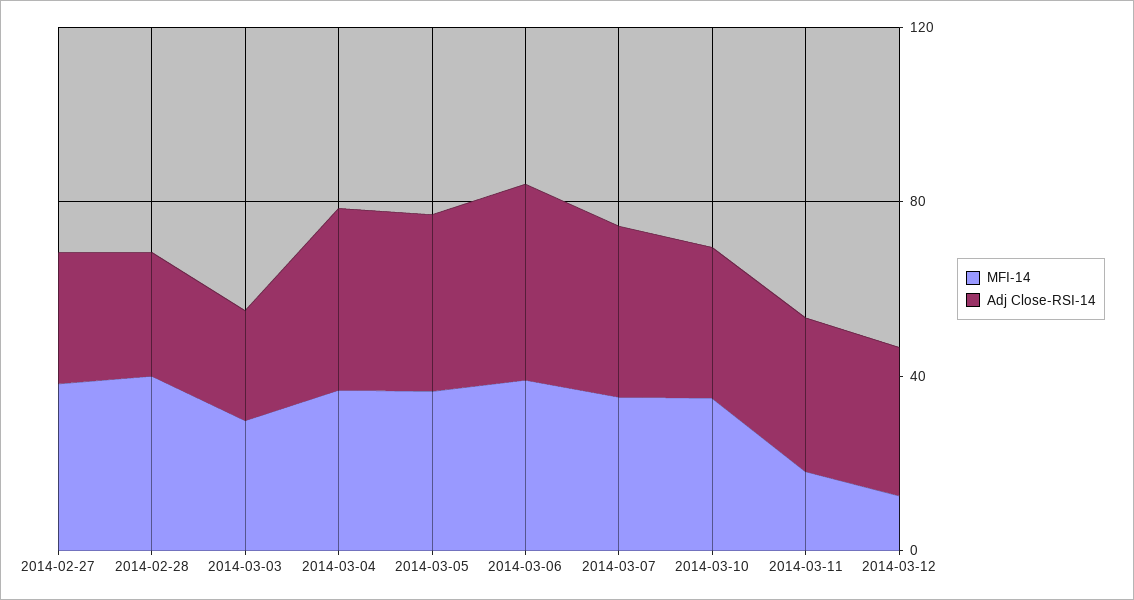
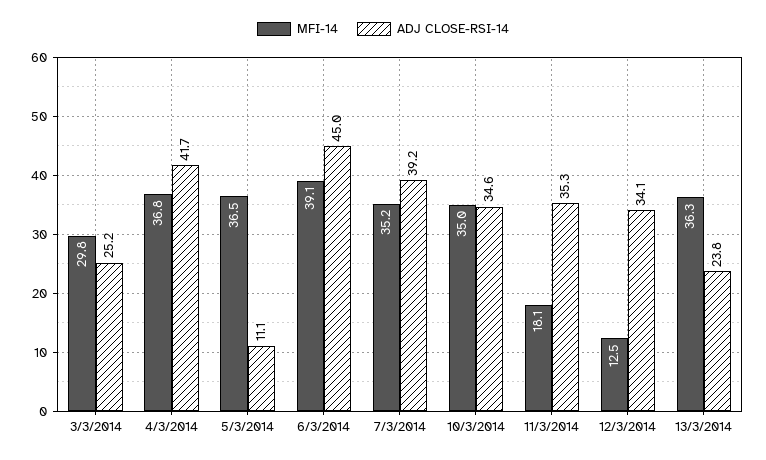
MFI-14, 2014-02-27: 40 -> none
Adj Close-RSI-14, 2014-02-27: 30 -> none
MFI-14, 2014-02-28: 40 -> none
Adj Close-RSI-14, 2014-02-28: 30 -> none
Adj Close-RSI-14, 2014-03-05: 40 -> 11.1
MFI-14, 13/3/2014: none -> 36.3
Adj Close-RSI-14, 13/3/2014: none -> 23.8

